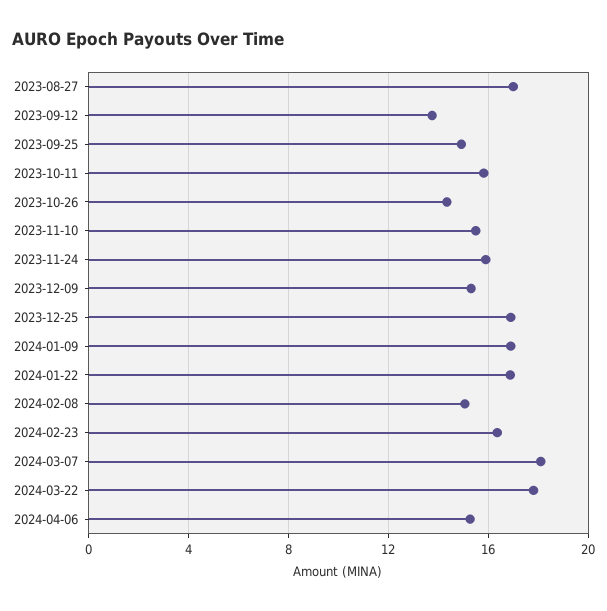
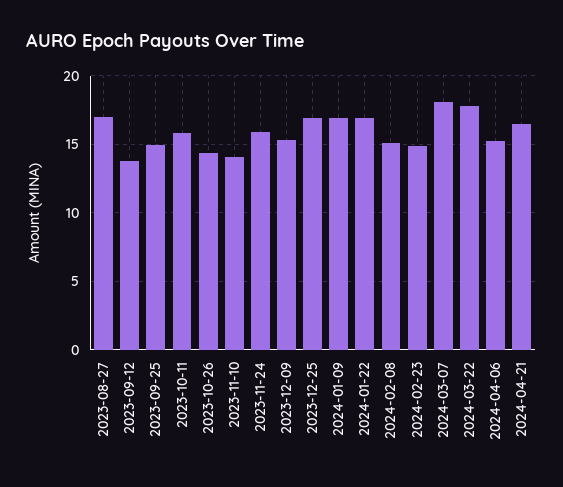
2023-11-10: 15.5 -> 14
2024-02-23: 16.5 -> 15
2024-04-21: none -> 16.5

